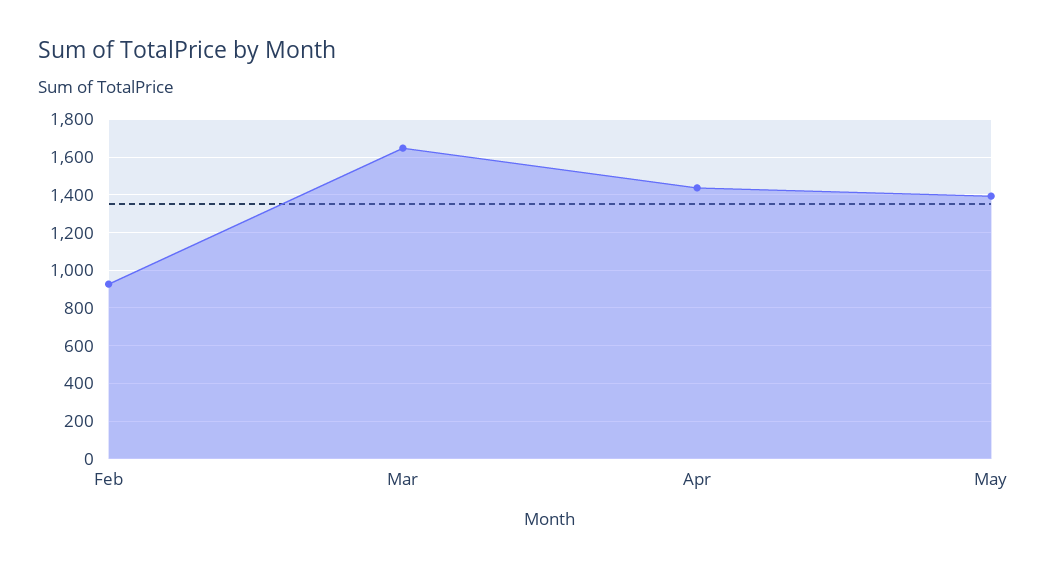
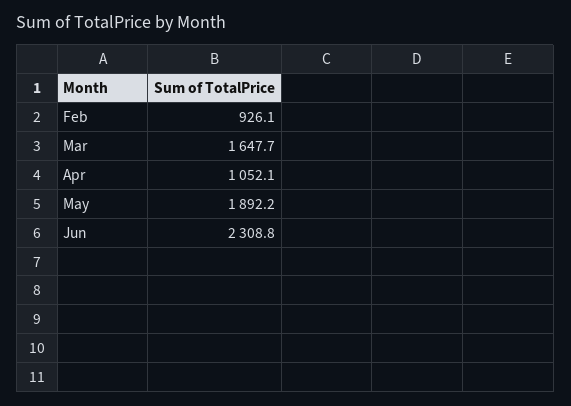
Apr: 1450 -> 1052.1
May: 1400 -> 1892.2
Jun: none -> 2308.8

